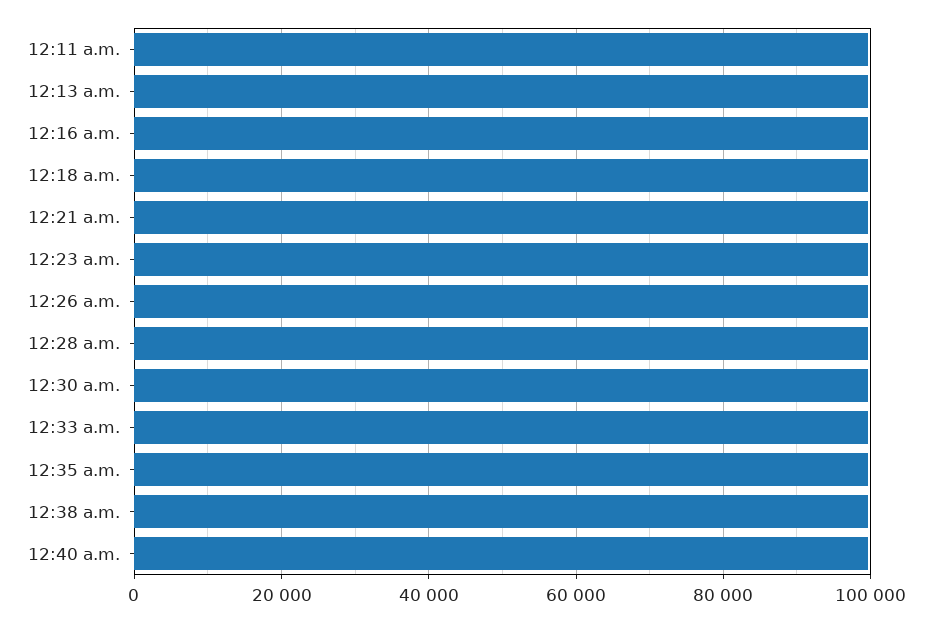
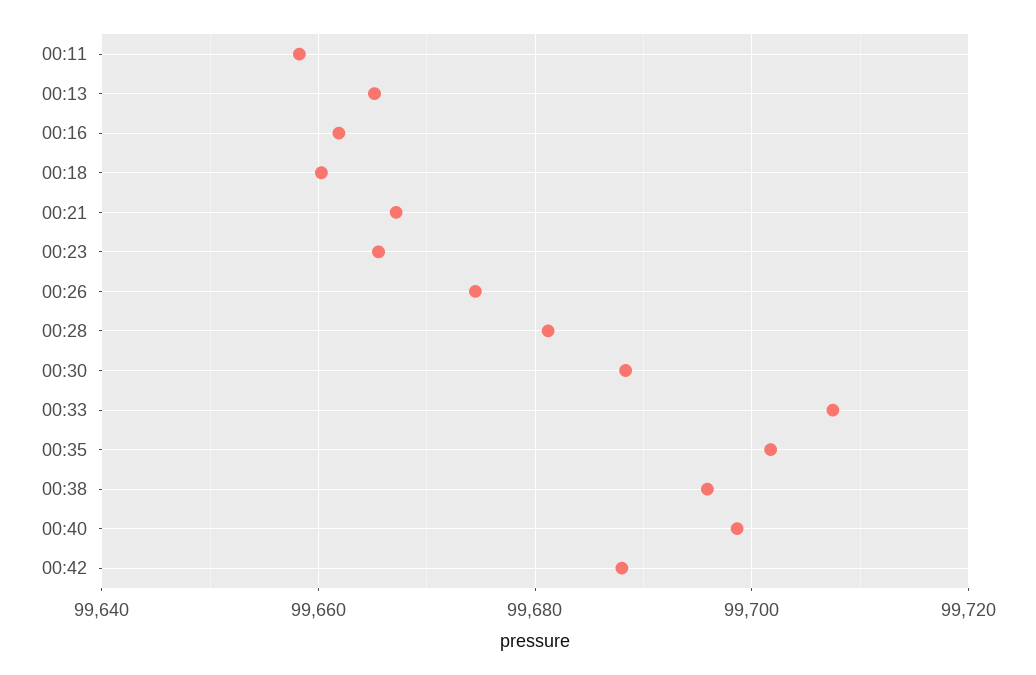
00:42: none -> 99688

